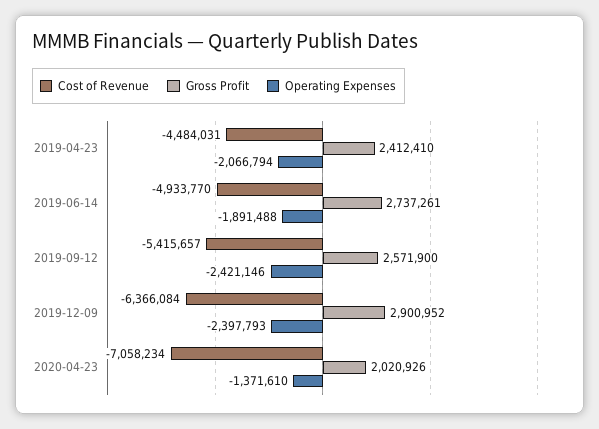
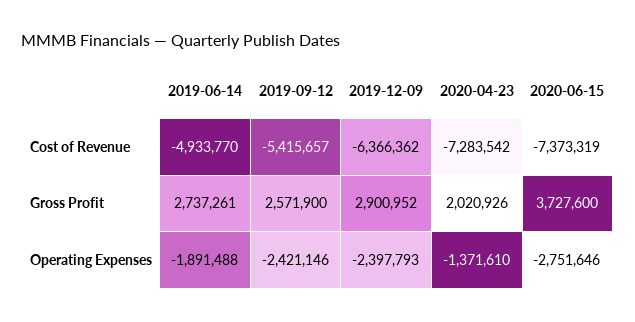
Cost of Revenue, 2019-04-23: -4484031 -> none
Gross Profit, 2019-04-23: 2412410 -> none
Operating Expenses, 2019-04-23: -2066794 -> none
Cost of Revenue, 2019-12-09: -6366084 -> -6366362
Cost of Revenue, 2020-04-23: -7058234 -> -7283542
Cost of Revenue, 2020-06-15: none -> -7373319
Gross Profit, 2020-06-15: none -> 3727600
Operating Expenses, 2020-06-15: none -> -2751646

